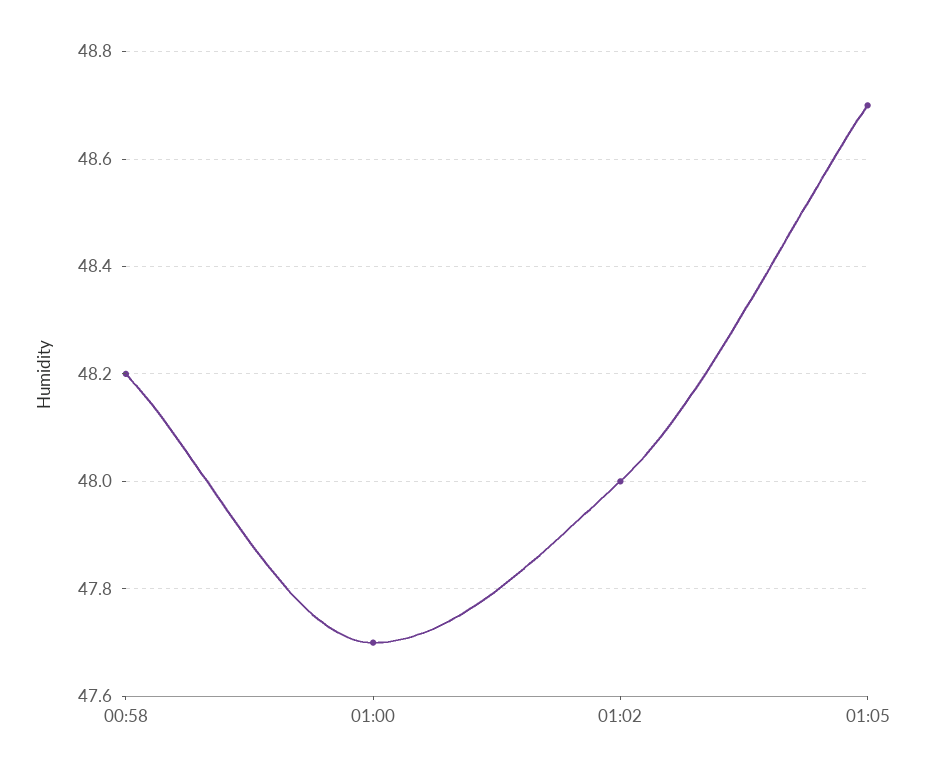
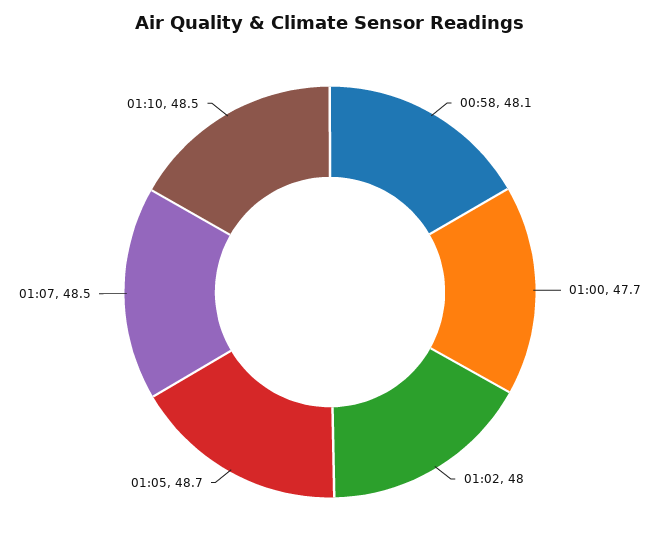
00:58: 48.2 -> 48.1
01:07: none -> 48.5
01:10: none -> 48.5

